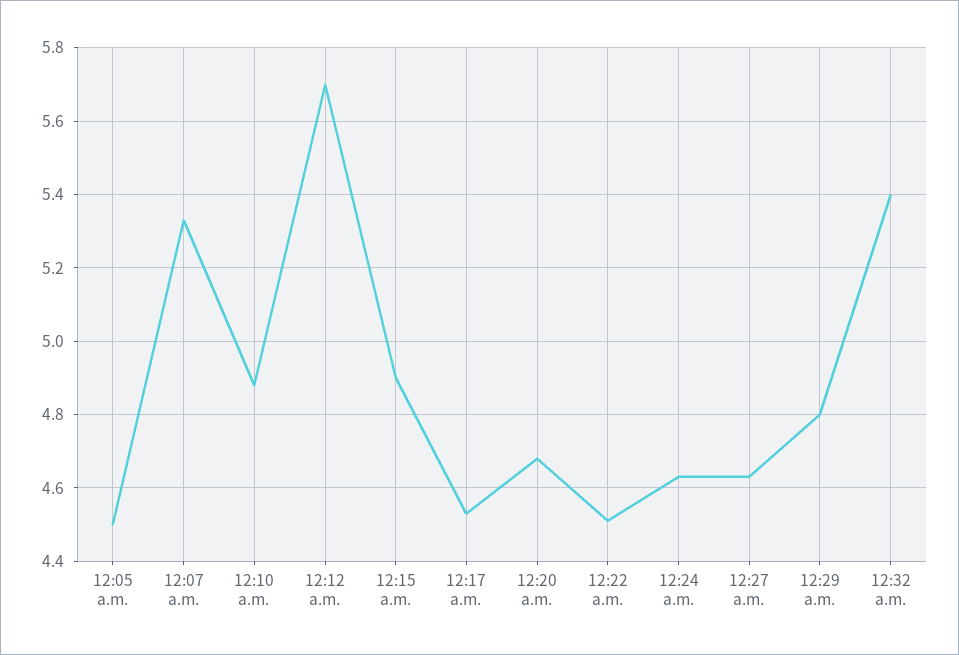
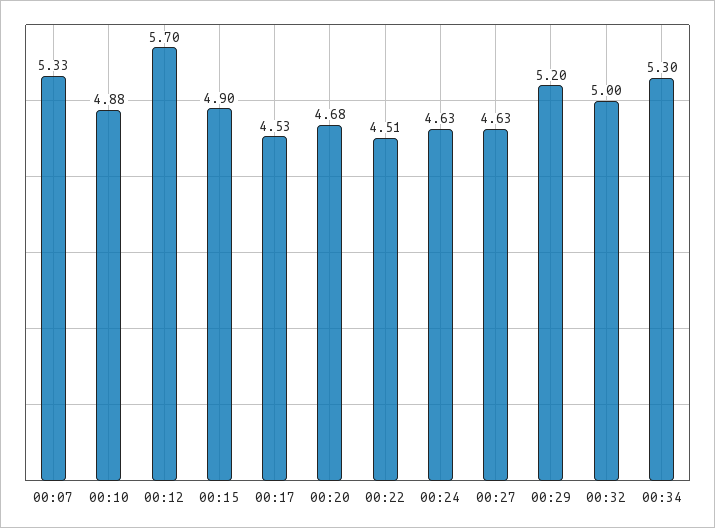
12:05 a.m.: 4.5 -> none
12:29 a.m.: 4.8 -> 5.2
12:32 a.m.: 5.4 -> 5
00:34: none -> 5.3

